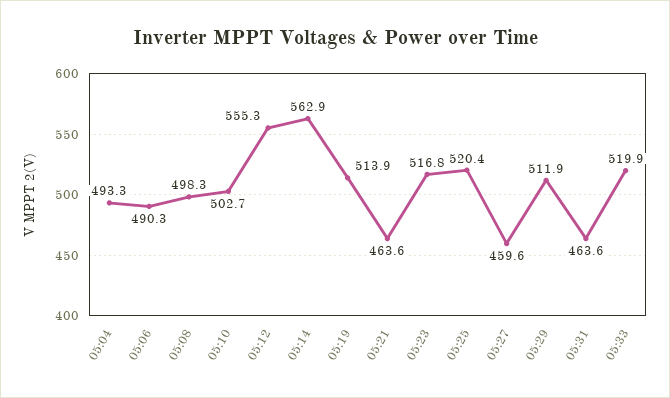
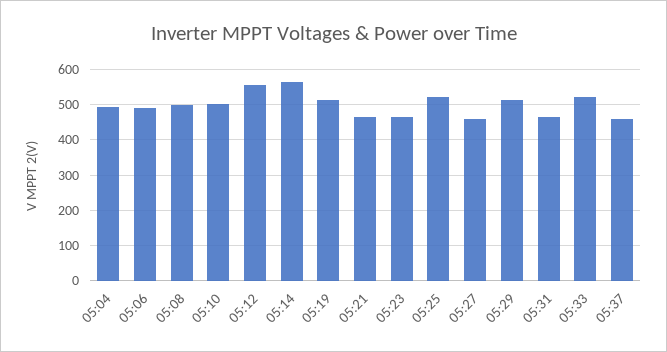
05:23: 516.8 -> 460
05:37: none -> 460

